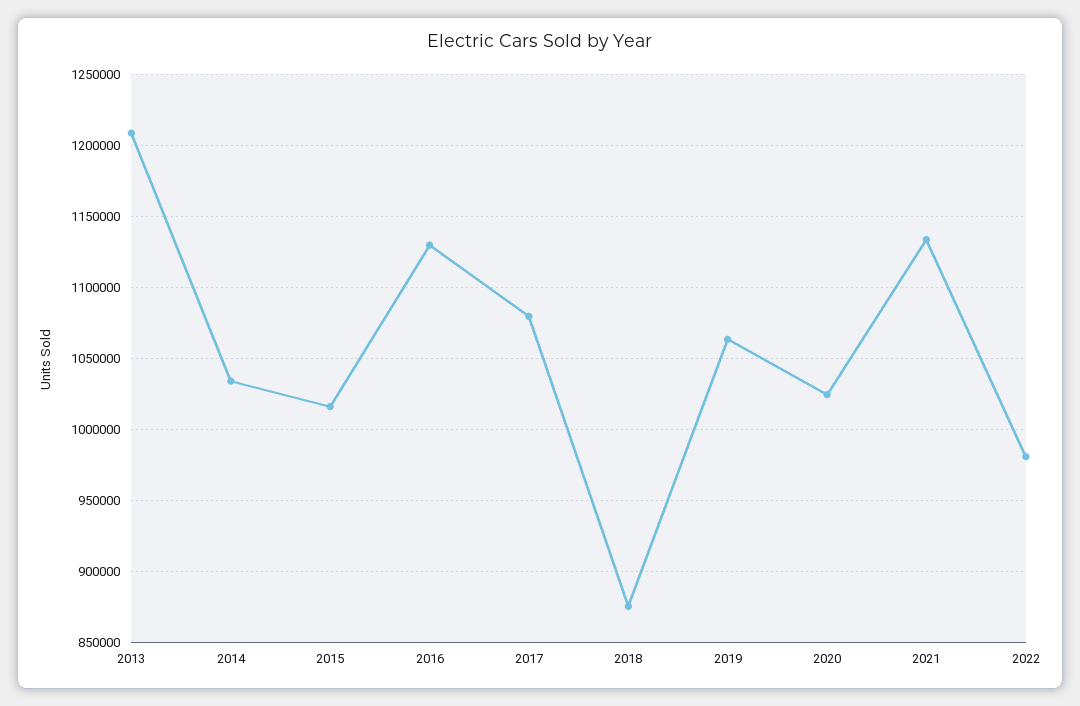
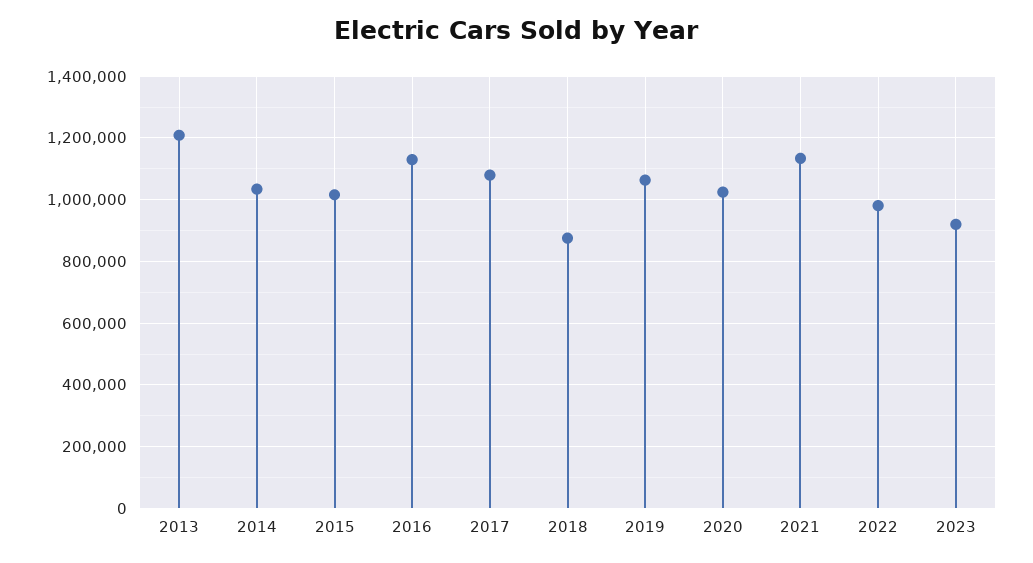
2023: none -> 920000

